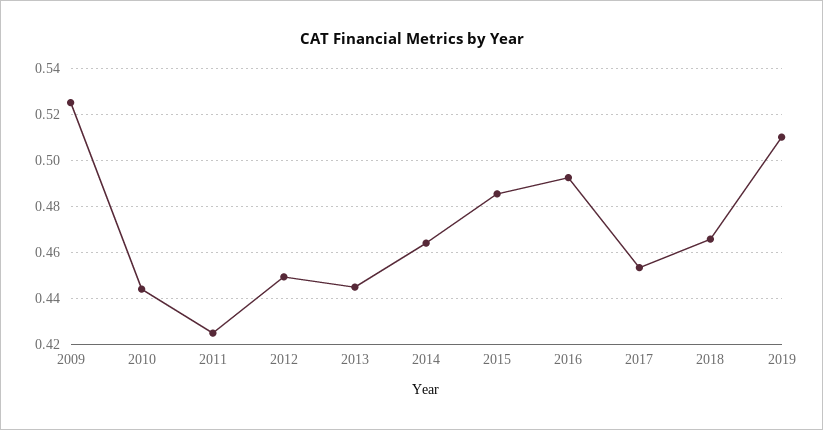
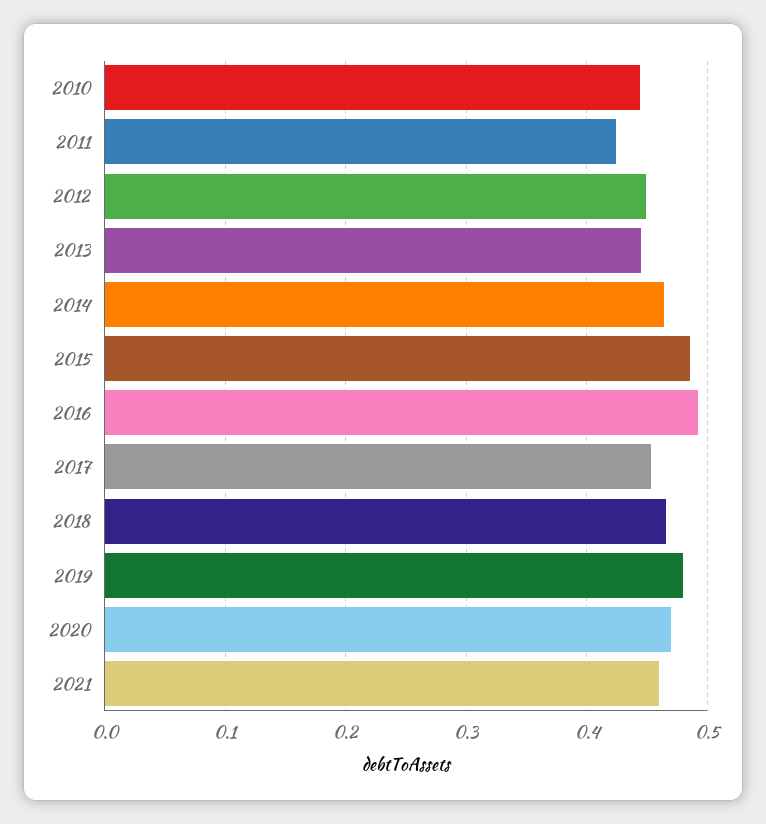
2009: 0.525 -> none
2019: 0.51 -> 0.48
2020: none -> 0.47
2021: none -> 0.46

